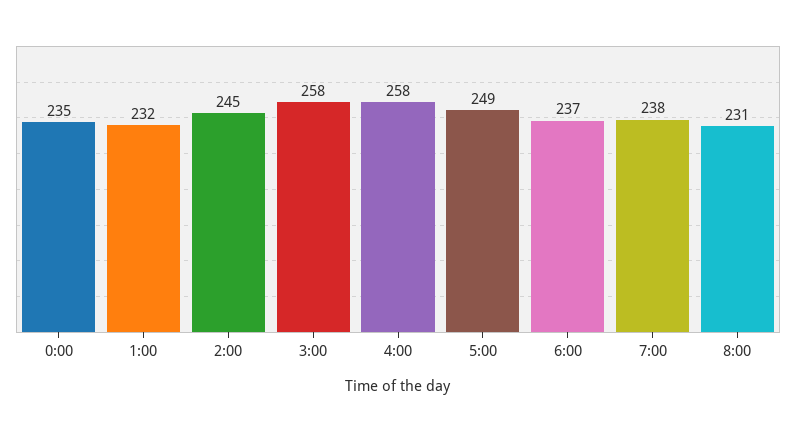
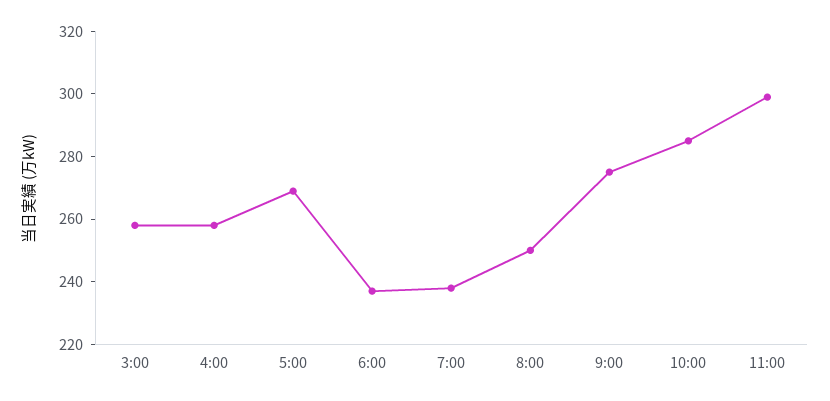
0:00: 235 -> none
1:00: 232 -> none
2:00: 245 -> none
5:00: 249 -> 270
8:00: 231 -> 250
9:00: none -> 275
10:00: none -> 285
11:00: none -> 300

